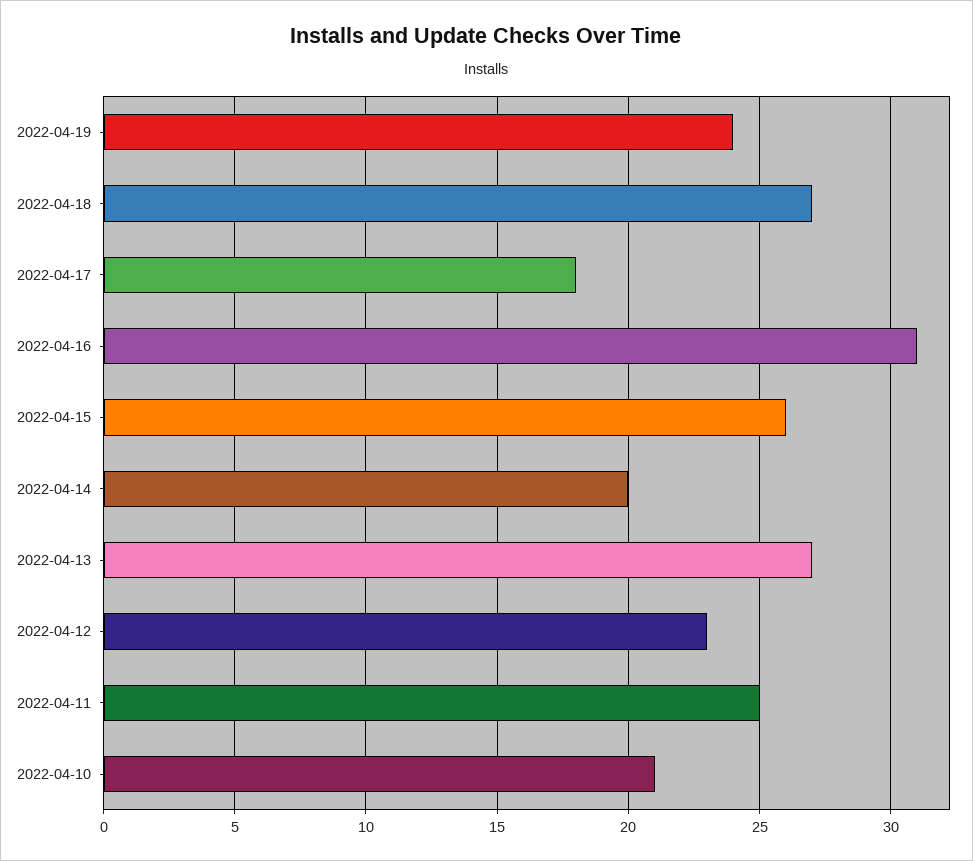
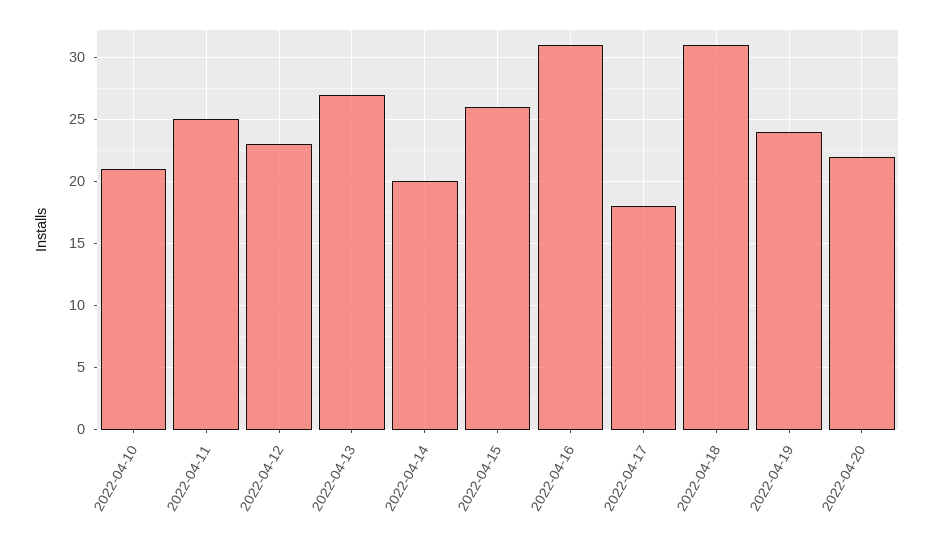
2022-04-18: 27 -> 31
2022-04-20: none -> 22

